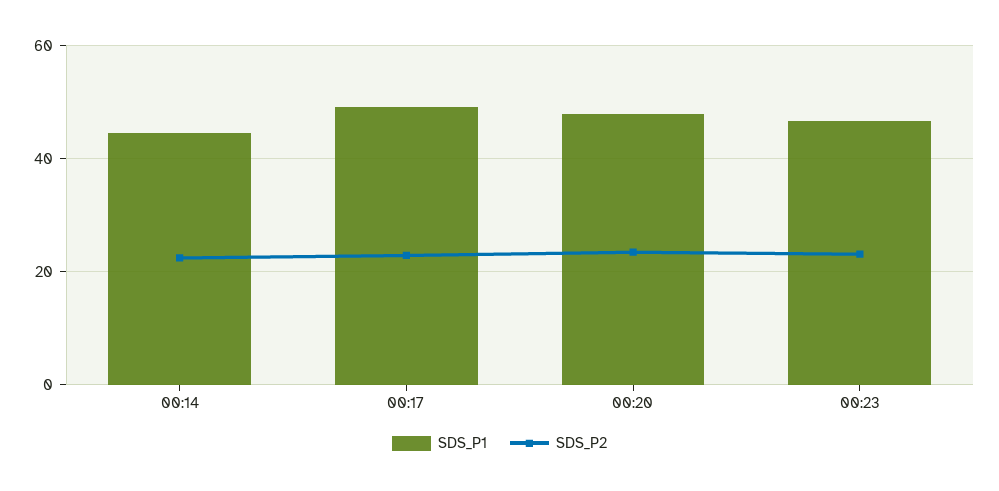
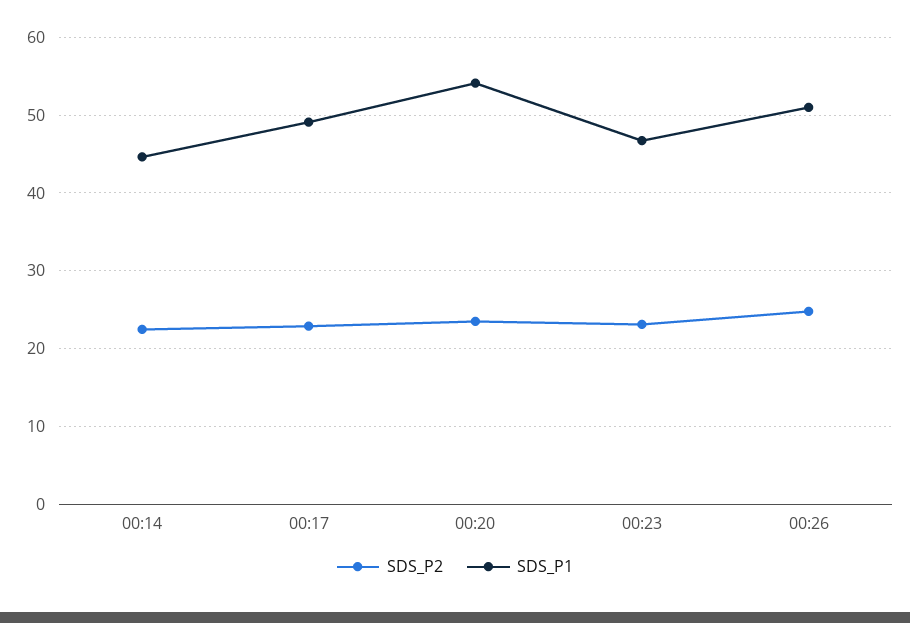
SDS_P1, 00:20: 48 -> 54
SDS_P2, 00:26: none -> 25
SDS_P1, 00:26: none -> 51

